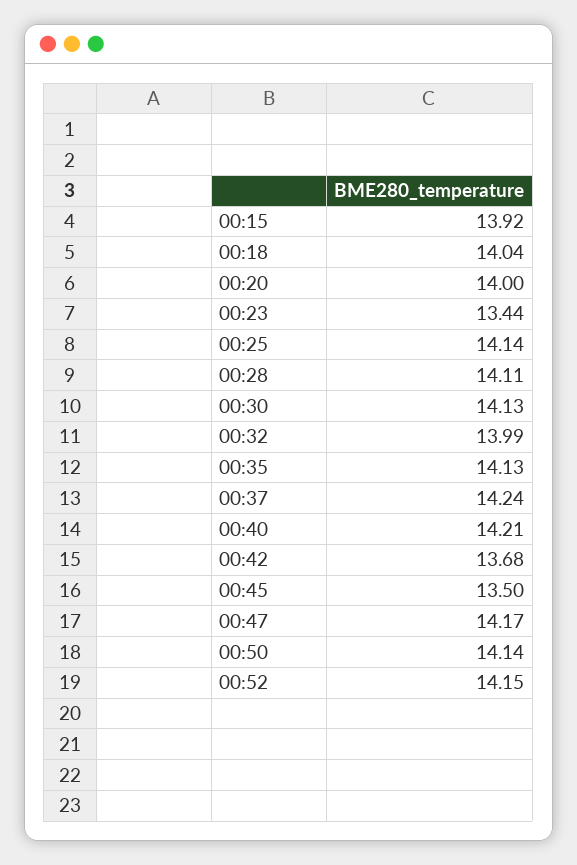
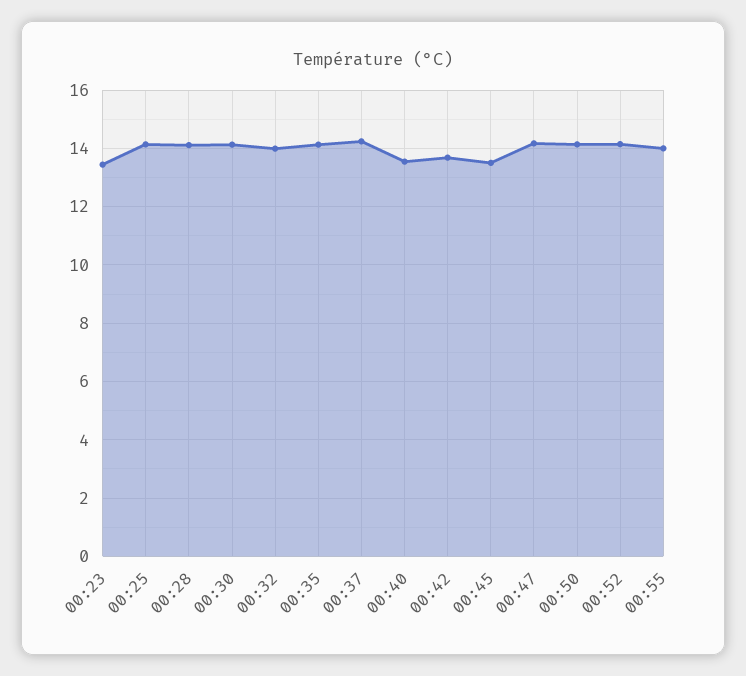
00:15: 13.92 -> none
00:18: 14.04 -> none
00:20: 14 -> none
00:40: 14.21 -> 13.5
00:55: none -> 14

